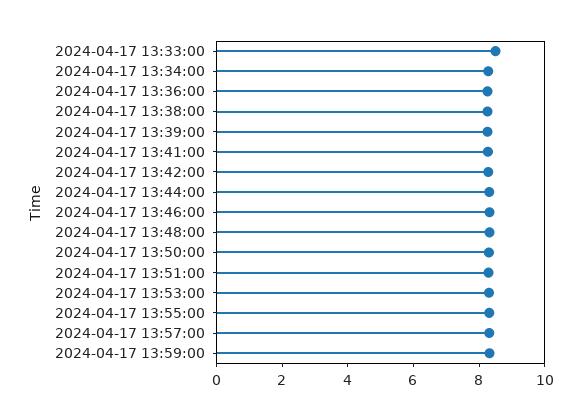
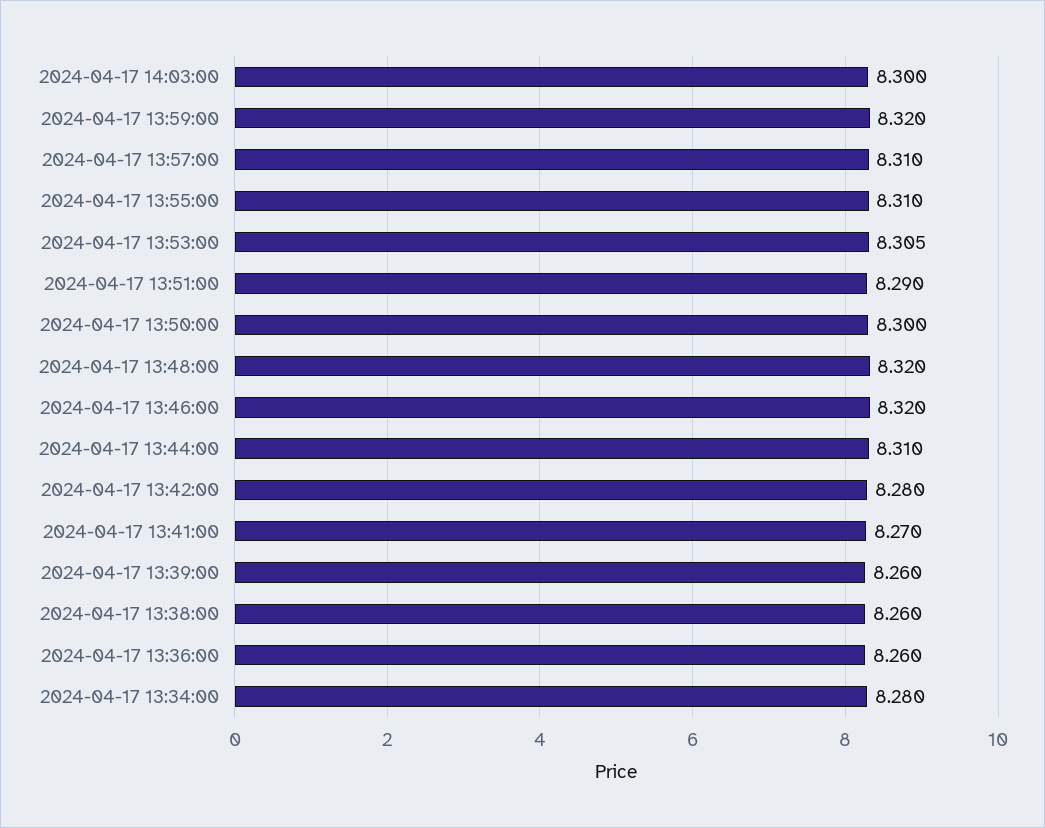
2024-04-17 13:33:00: 8.5 -> none
2024-04-17 14:03:00: none -> 8.3

